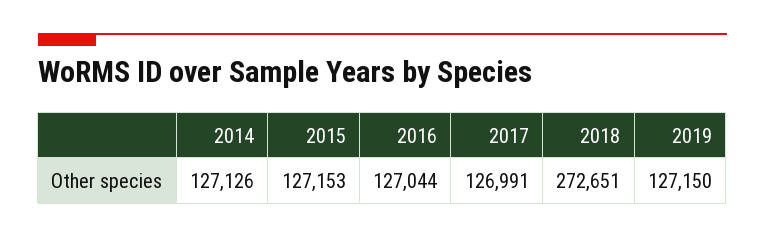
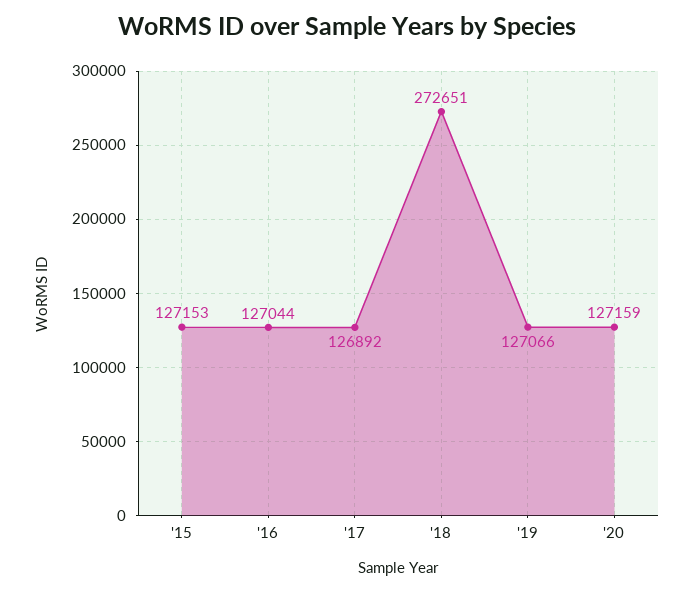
2014: 127126 -> none
2017: 126991 -> 126892
2019: 127150 -> 127066
'20: none -> 127159

